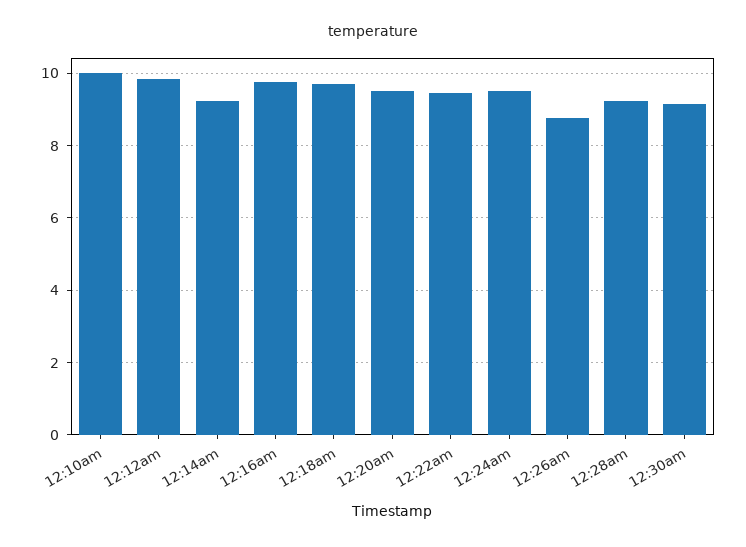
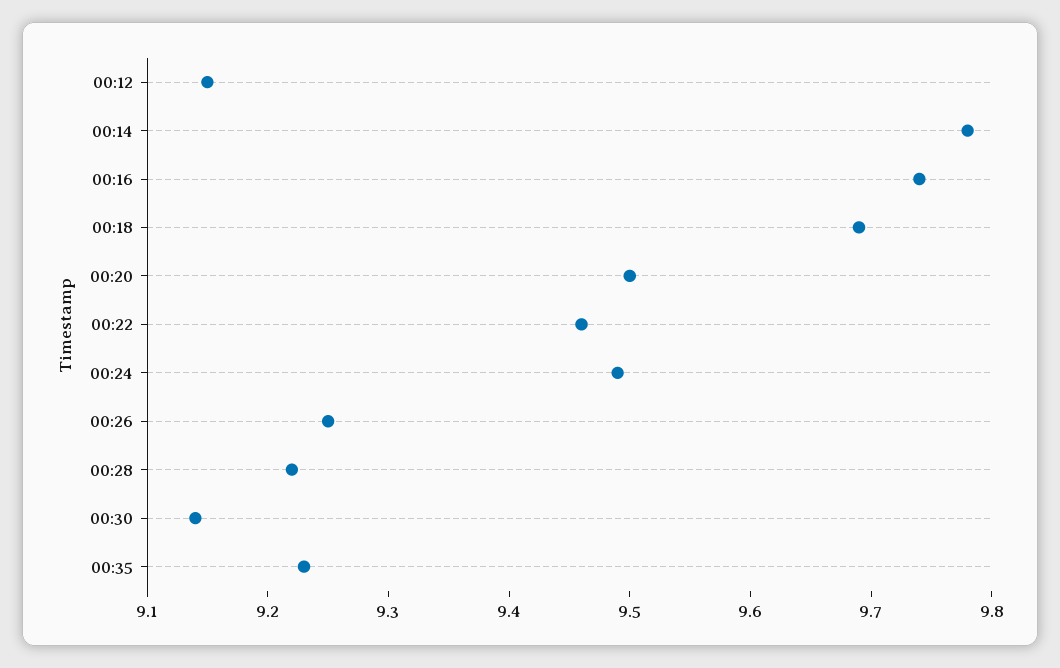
12:10am: 10 -> none
12:12am: 9.8 -> 9.15
12:14am: 9.2 -> 9.78
12:26am: 8.8 -> 9.25
00:35: none -> 9.23

